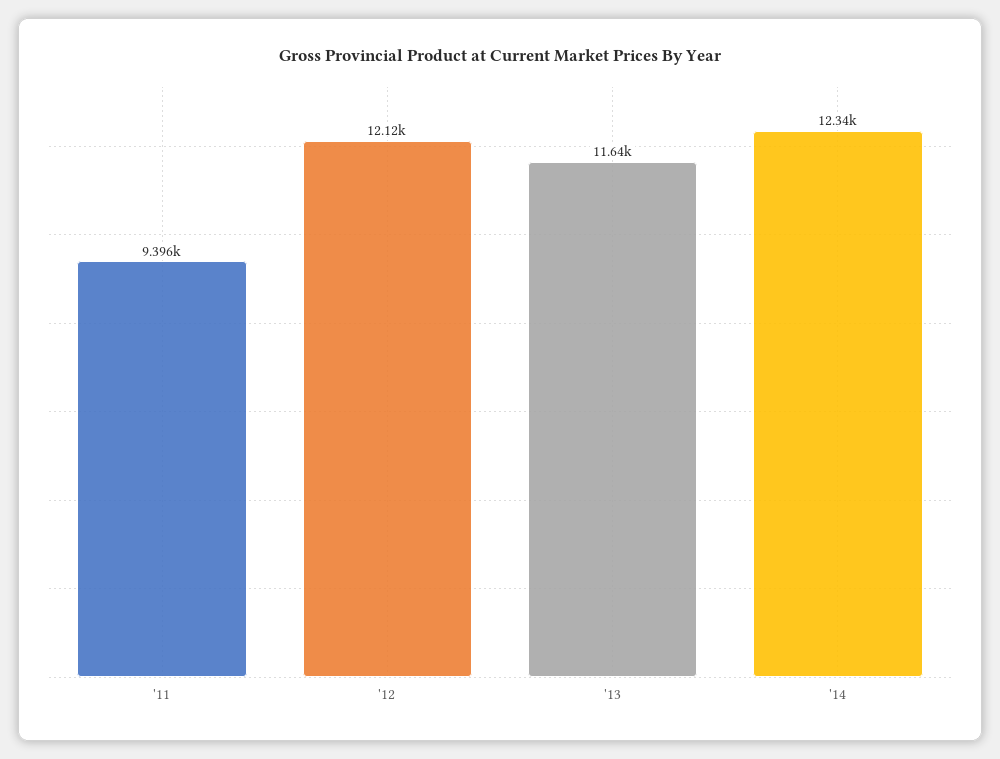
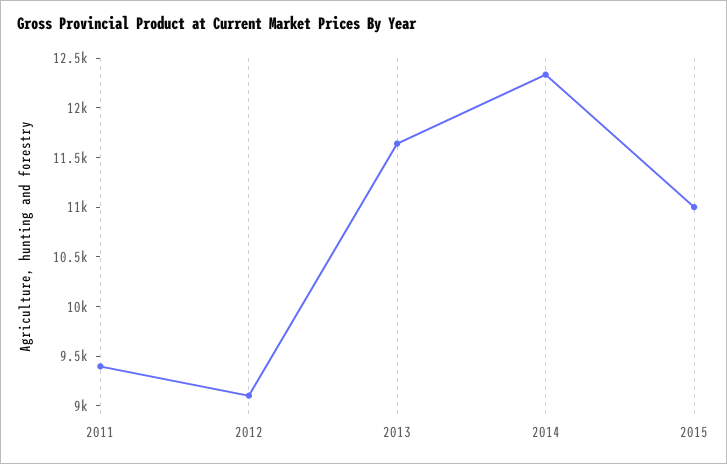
'12: 12120 -> 9100
2015: none -> 11000

